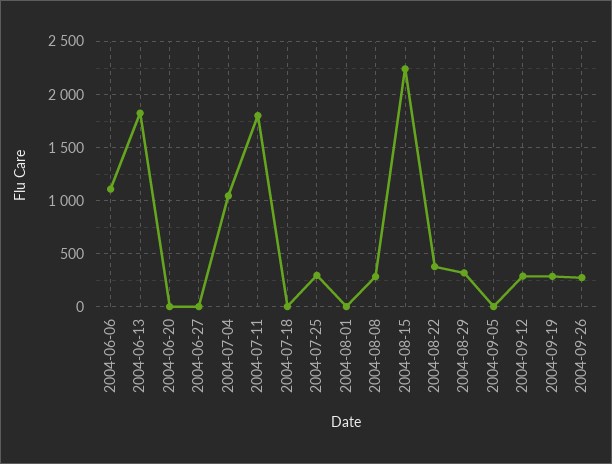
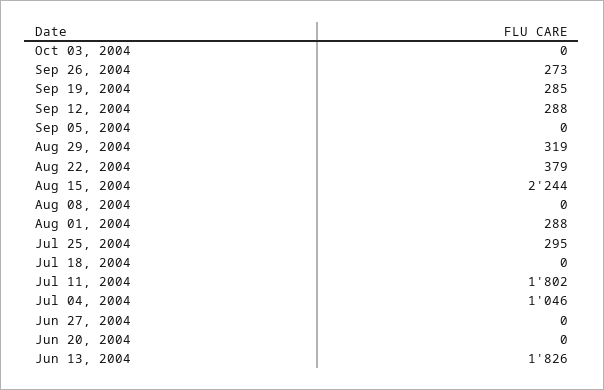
2004-06-06: 1100 -> none
2004-08-01: 0 -> 288
2004-08-08: 300 -> 0
Oct 03, 2004: none -> 0

